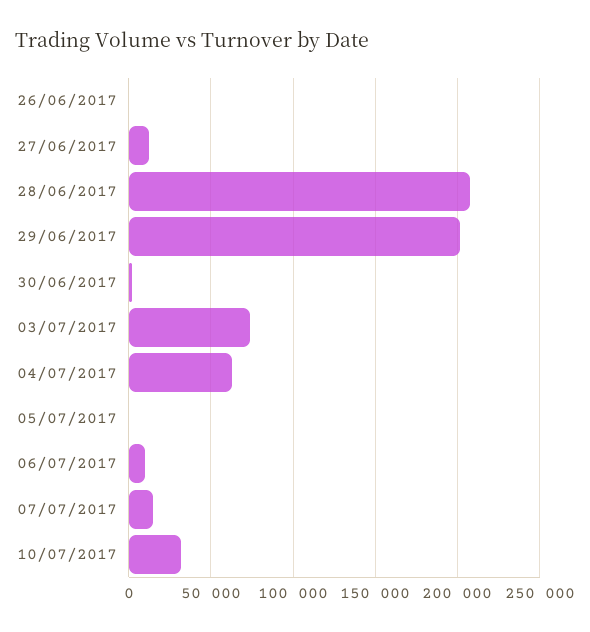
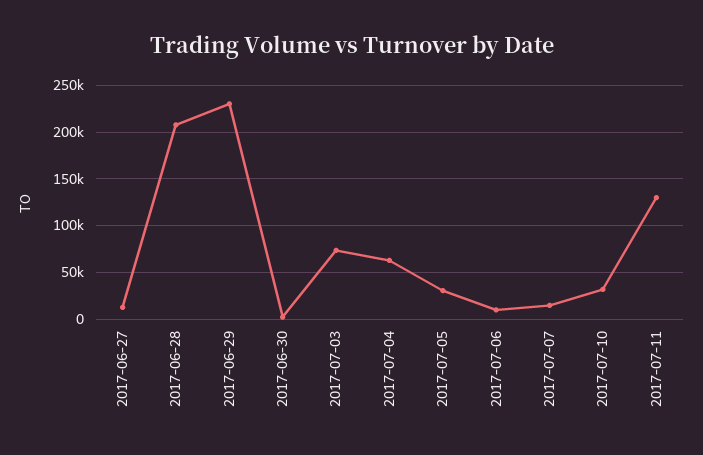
26/06/2017: 0 -> none
29/06/2017: 200000 -> 230000
05/07/2017: 0 -> 30000
2017-07-11: none -> 130000

